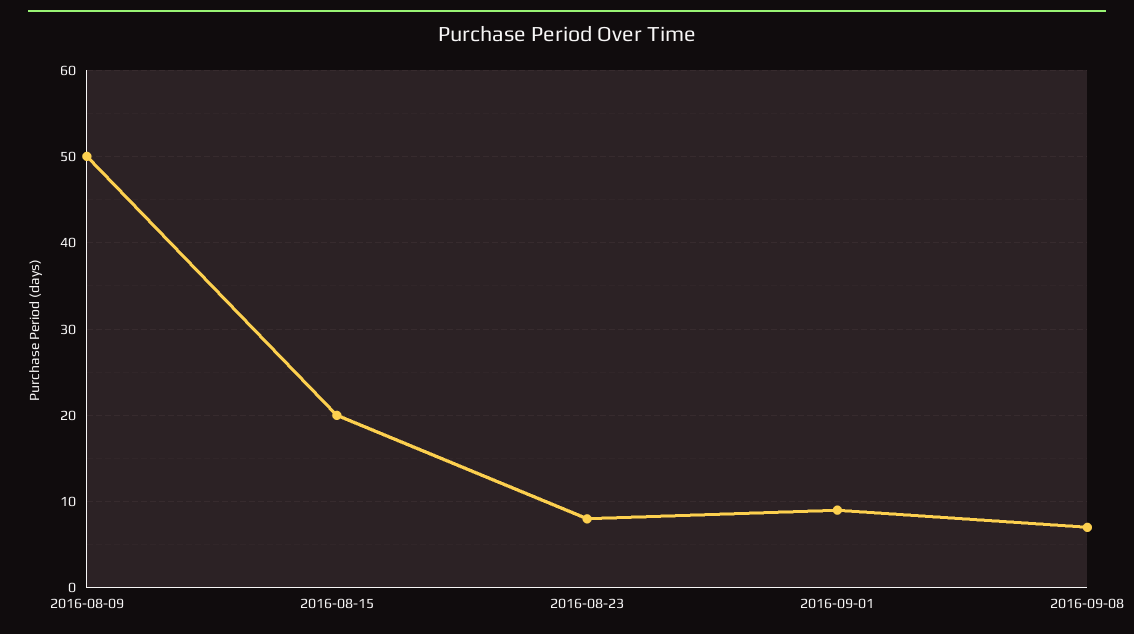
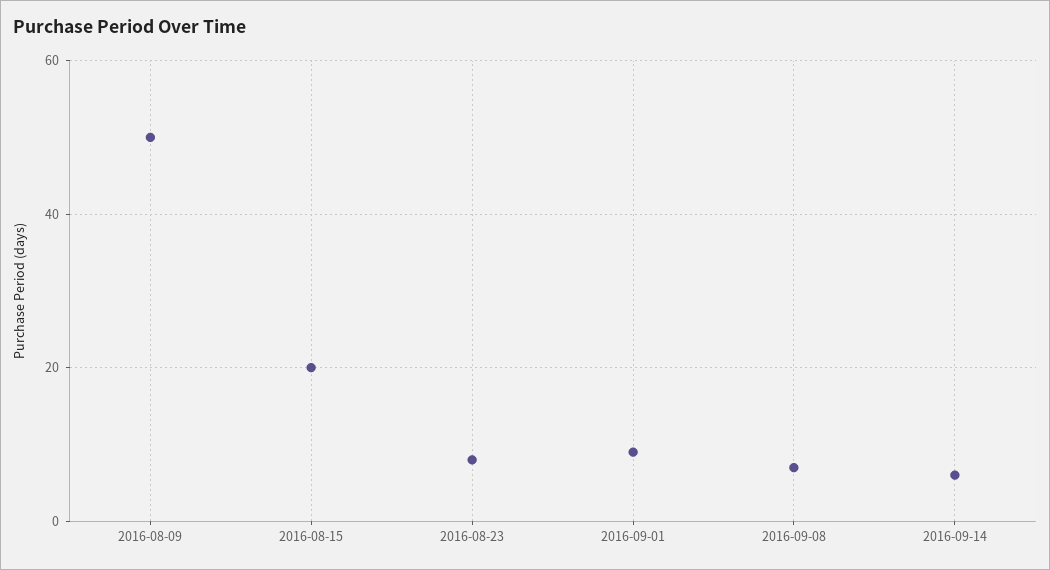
2016-09-14: none -> 5

